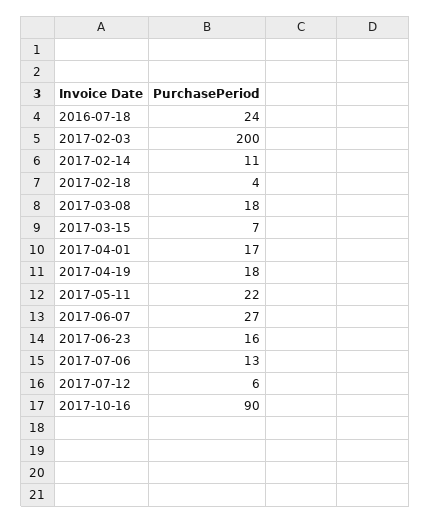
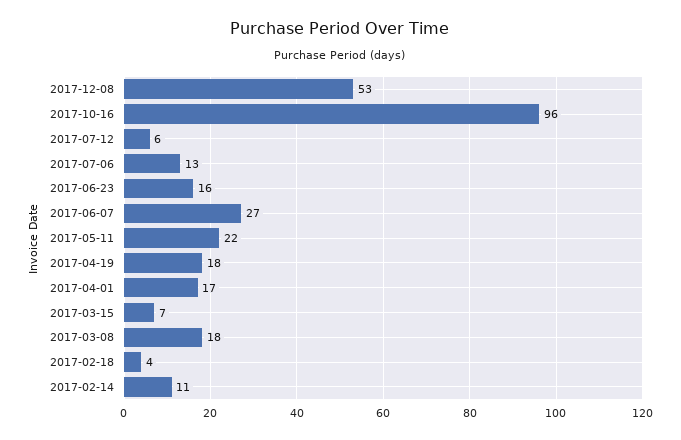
2016-07-18: 24 -> none
2017-02-03: 200 -> none
2017-10-16: 90 -> 96
2017-12-08: none -> 53

